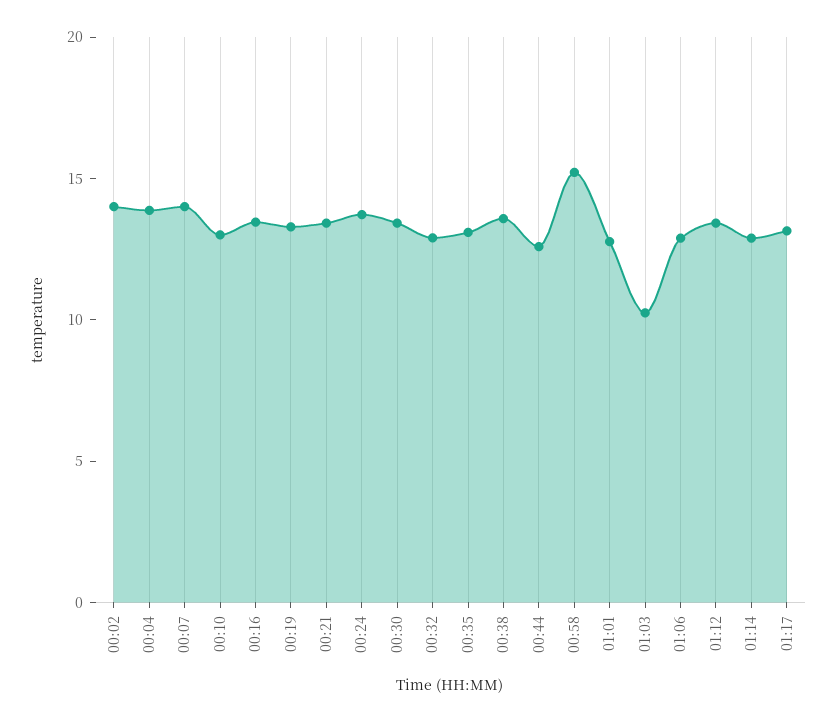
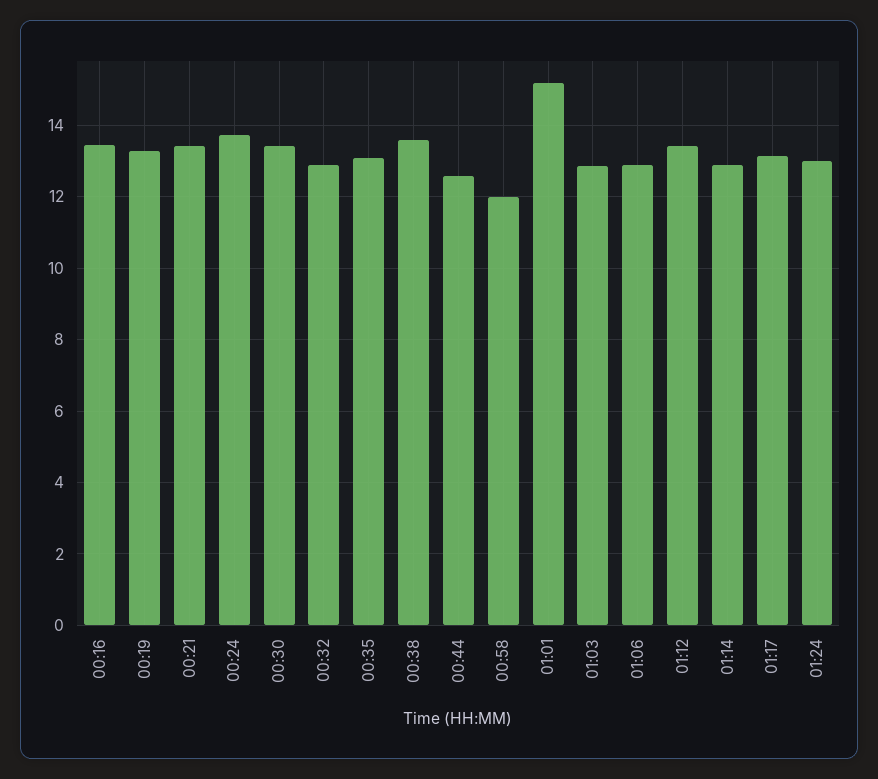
00:02: 14 -> none
00:04: 14 -> none
00:07: 14 -> none
00:10: 13 -> none
00:58: 15 -> 12
01:01: 13 -> 15.2
01:03: 10 -> 12.8
01:24: none -> 13

